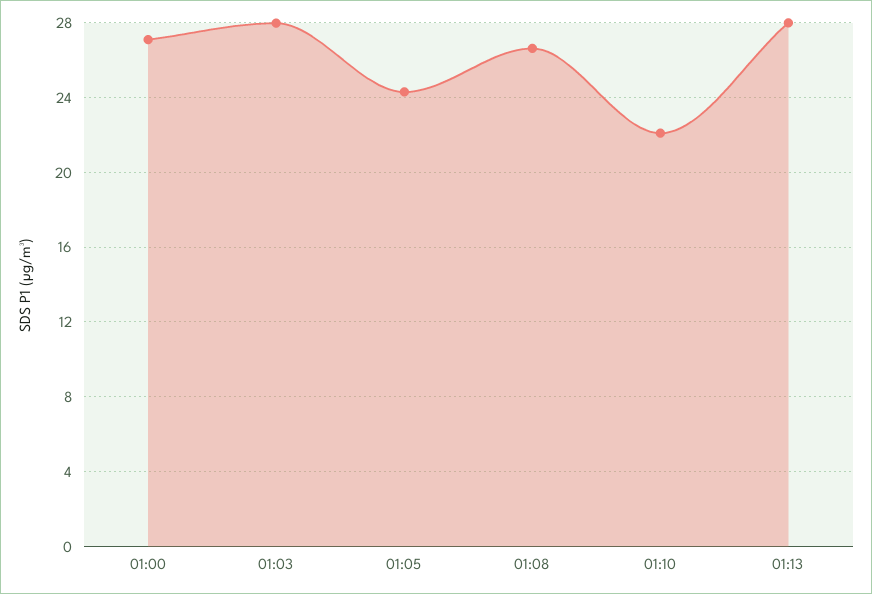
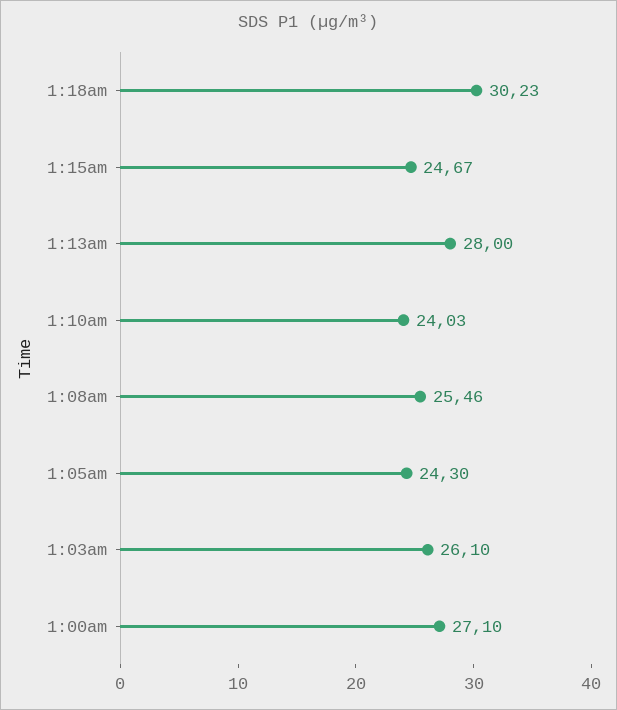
01:03: 28 -> 26.1
01:08: 26.5 -> 25.46
01:10: 22 -> 24.03
1:18am: none -> 30.23
1:15am: none -> 24.67

